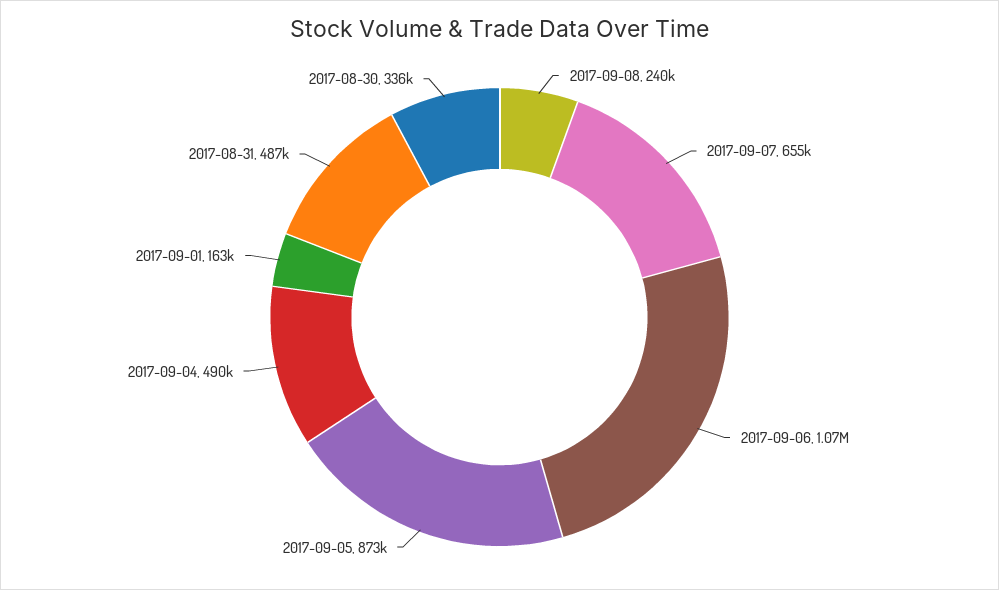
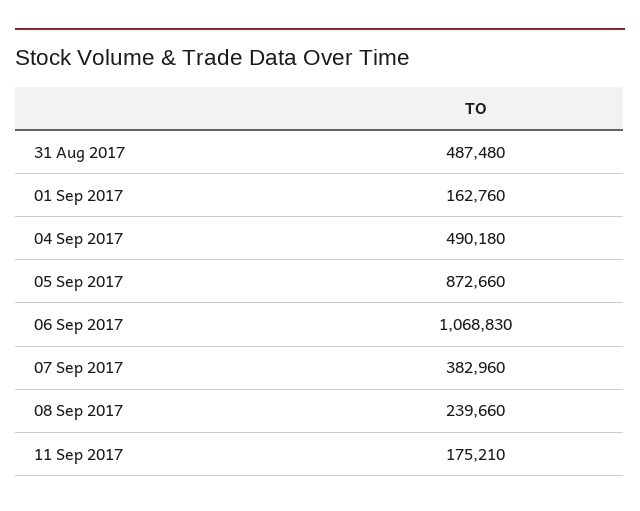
2017-09-07: 655000 -> 382960
2017-08-30: 336000 -> none
11 Sep 2017: none -> 175210

